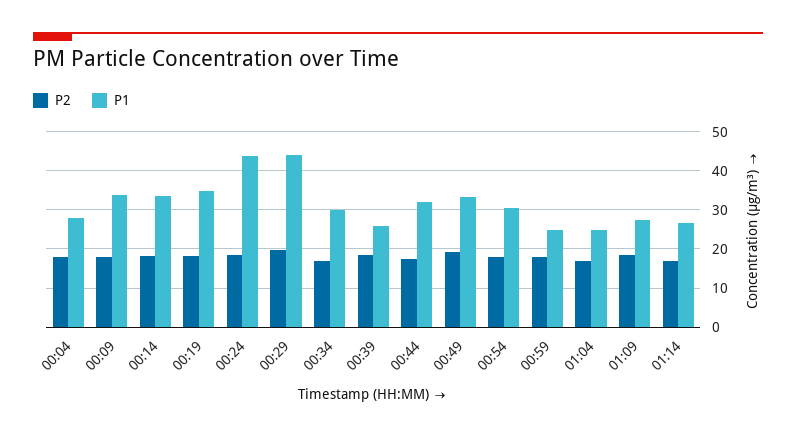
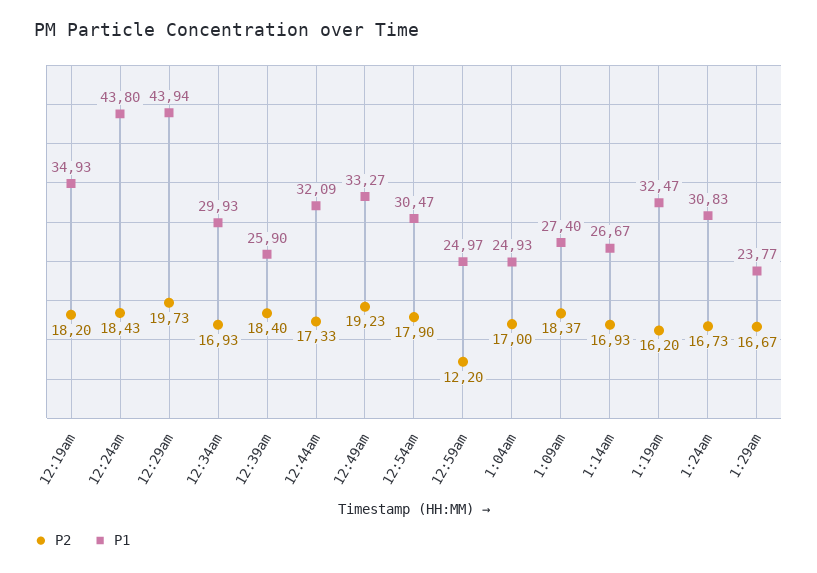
P2, 00:04: 18 -> none
P1, 00:04: 28 -> none
P2, 00:09: 18 -> none
P1, 00:09: 34 -> none
P2, 00:14: 18 -> none
P1, 00:14: 34 -> none
P2, 00:59: 18 -> 12.2
P2, 1:19am: none -> 16.2
P1, 1:19am: none -> 32.47
P2, 1:24am: none -> 16.73
P1, 1:24am: none -> 30.83
P2, 1:29am: none -> 16.67
P1, 1:29am: none -> 23.77

